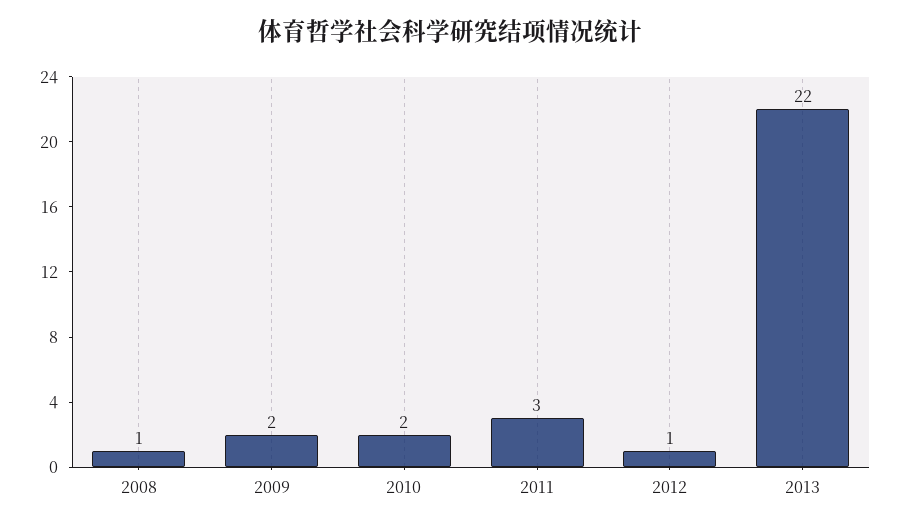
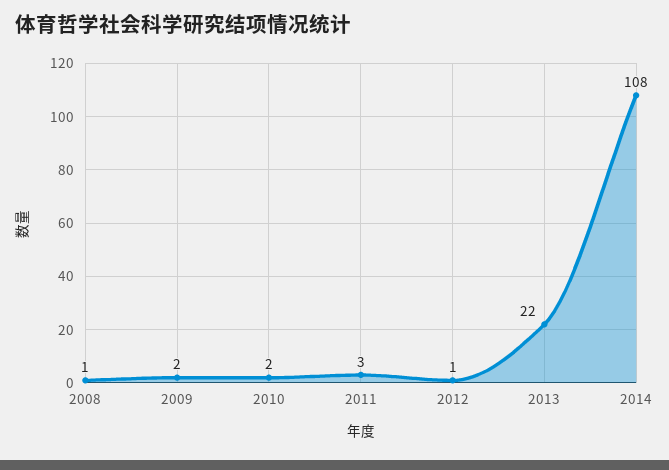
2014: none -> 108

